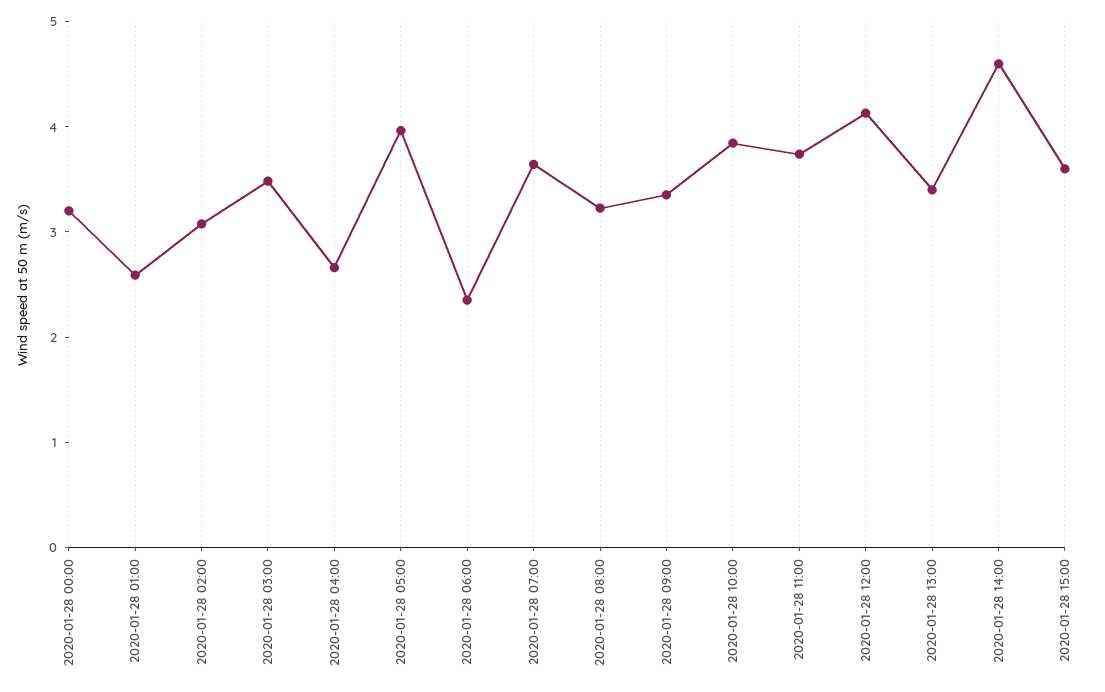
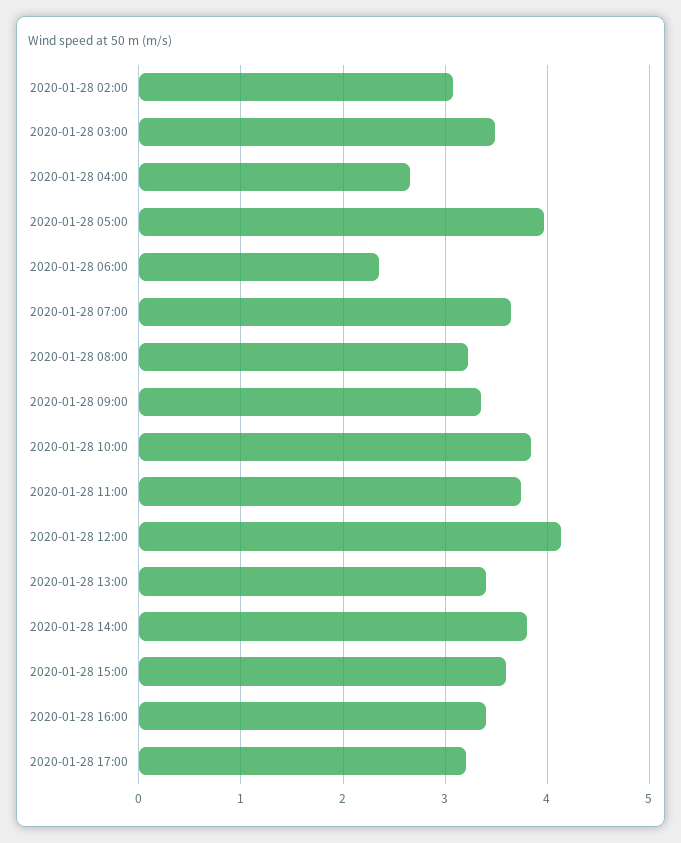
2020-01-28 00:00: 3.2 -> none
2020-01-28 01:00: 2.6 -> none
2020-01-28 14:00: 4.6 -> 3.8
2020-01-28 16:00: none -> 3.4
2020-01-28 17:00: none -> 3.2

